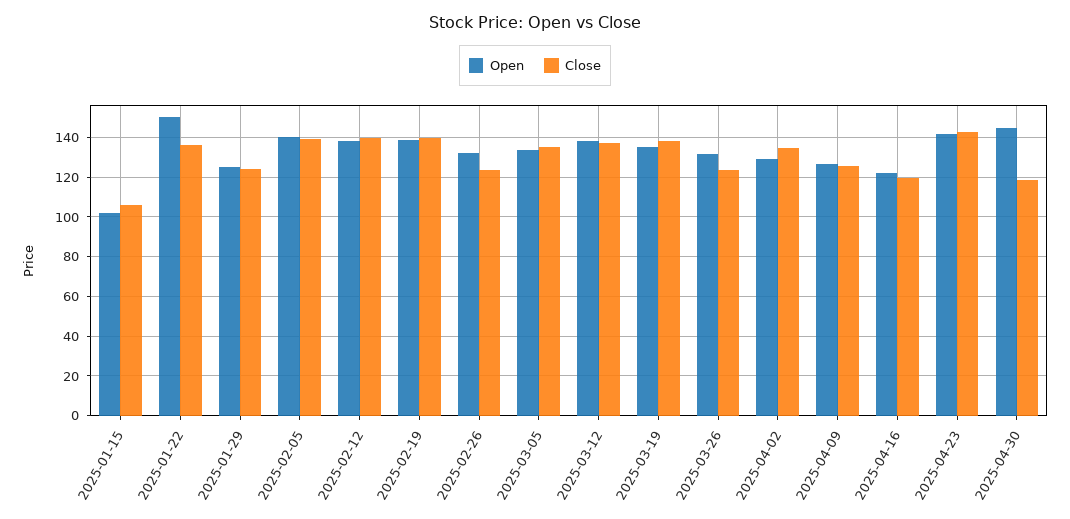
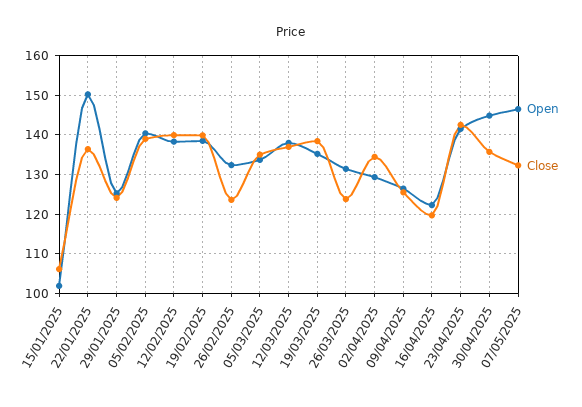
Close, 2025-04-30: 120 -> 136
Open, 07/05/2025: none -> 146
Close, 07/05/2025: none -> 132

